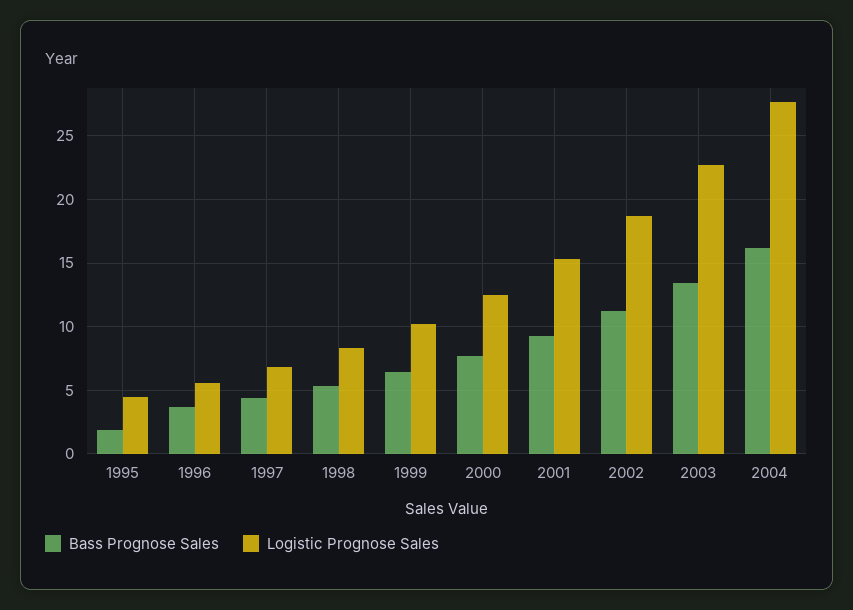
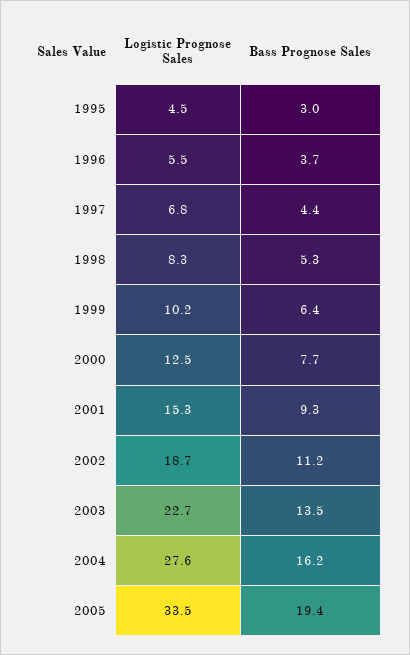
Bass Prognose Sales, 1995: 2 -> 3
Logistic Prognose Sales, 2005: none -> 33.5
Bass Prognose Sales, 2005: none -> 19.4

